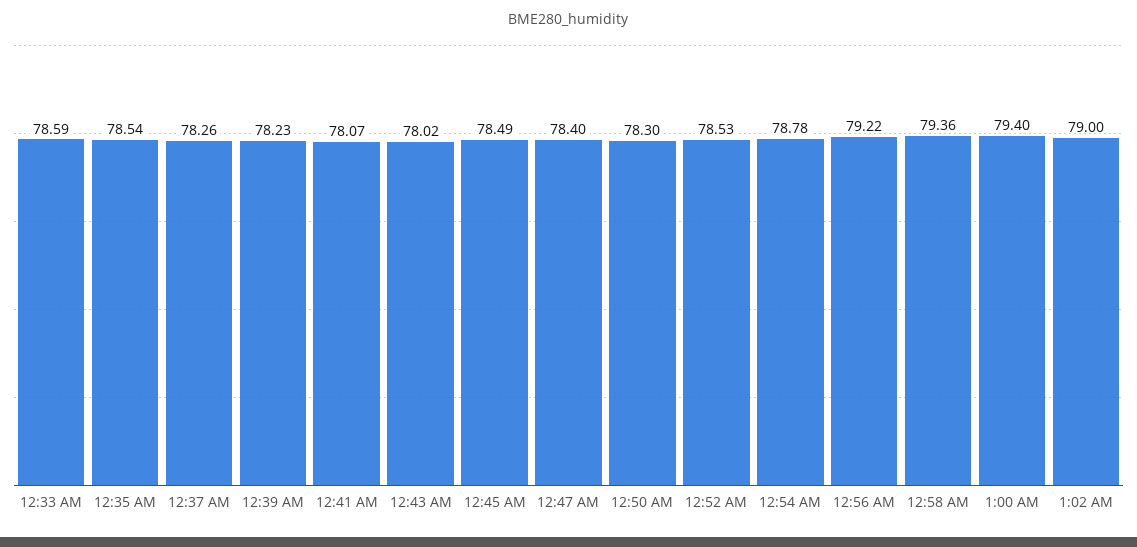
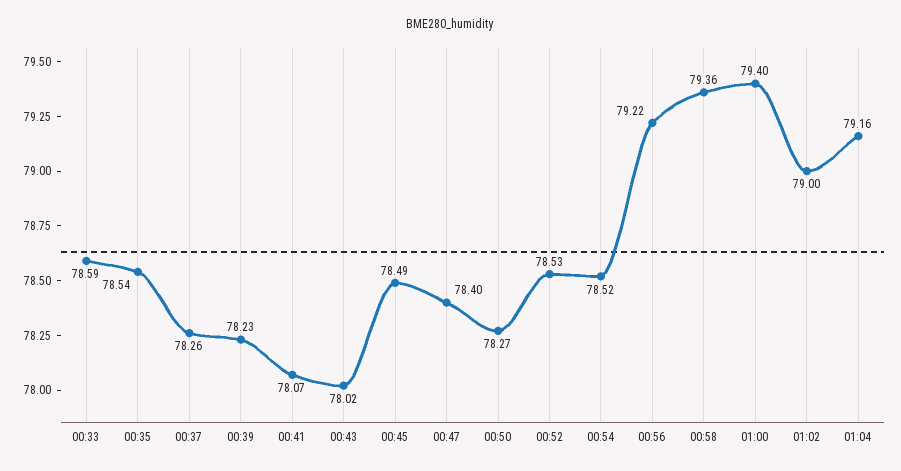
12:50 AM: 78.3 -> 78.27
12:54 AM: 78.78 -> 78.52
01:04: none -> 79.16

